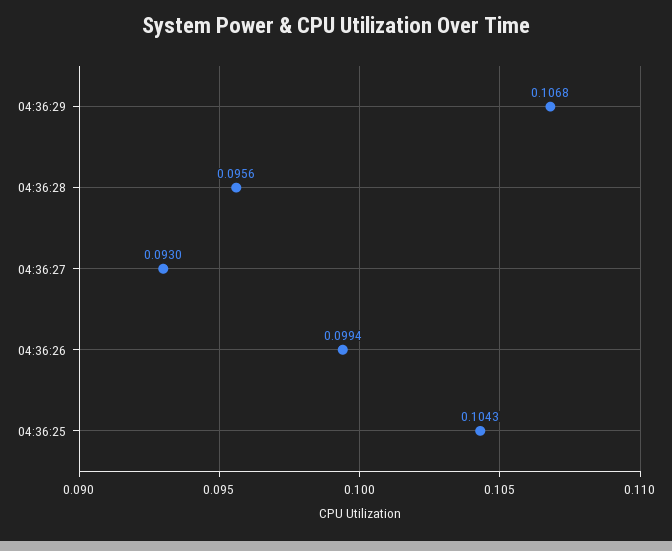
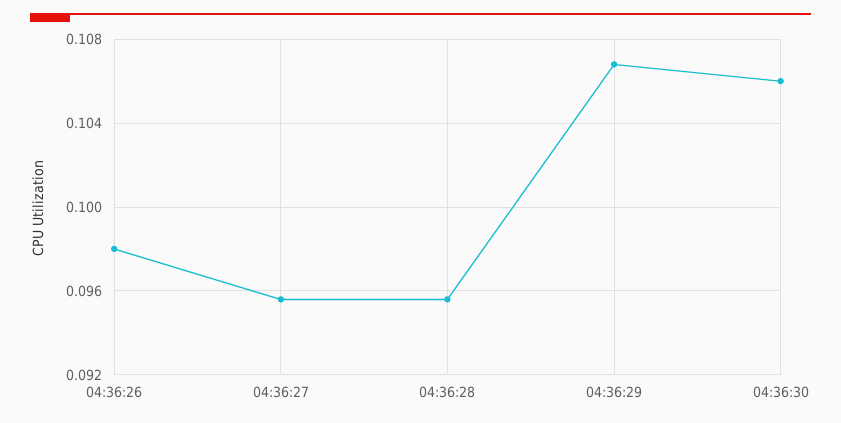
04:36:27: 0.093 -> 0.0955
04:36:26: 0.0994 -> 0.098
04:36:25: 0.1043 -> none
04:36:30: none -> 0.106

